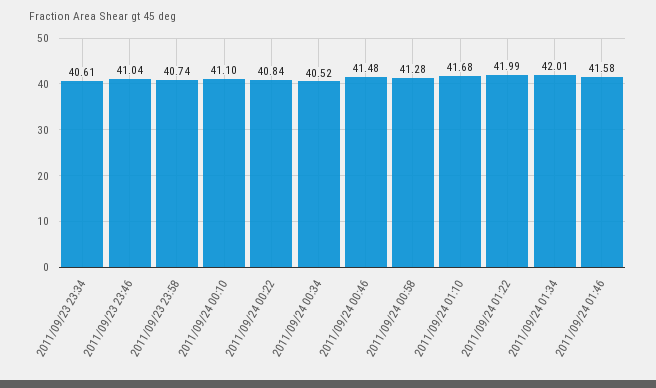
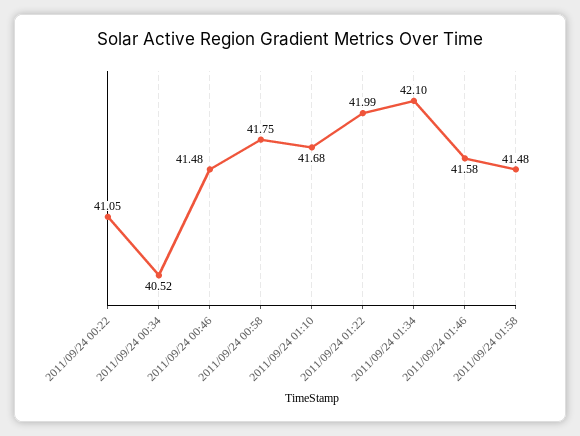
2011/09/23 23:34: 40.61 -> none
2011/09/23 23:46: 41.04 -> none
2011/09/23 23:58: 40.74 -> none
2011/09/24 00:10: 41.1 -> none
2011/09/24 00:22: 40.84 -> 41.05
2011/09/24 00:58: 41.28 -> 41.75
2011/09/24 01:34: 42.01 -> 42.1
2011/09/24 01:58: none -> 41.48

